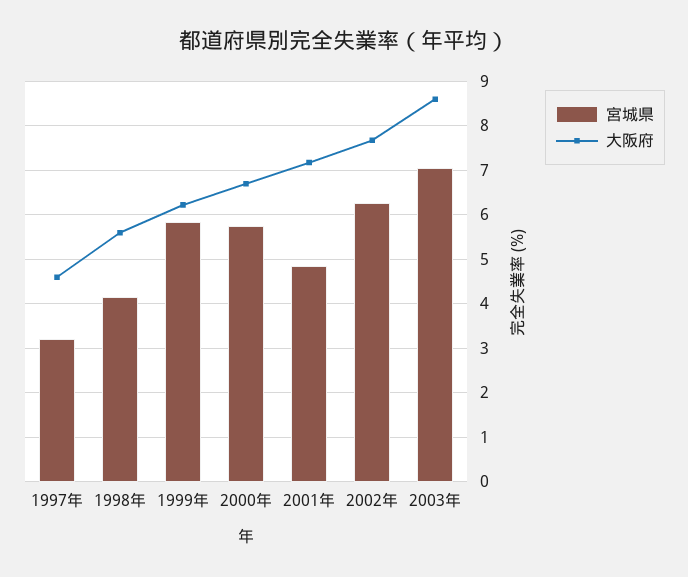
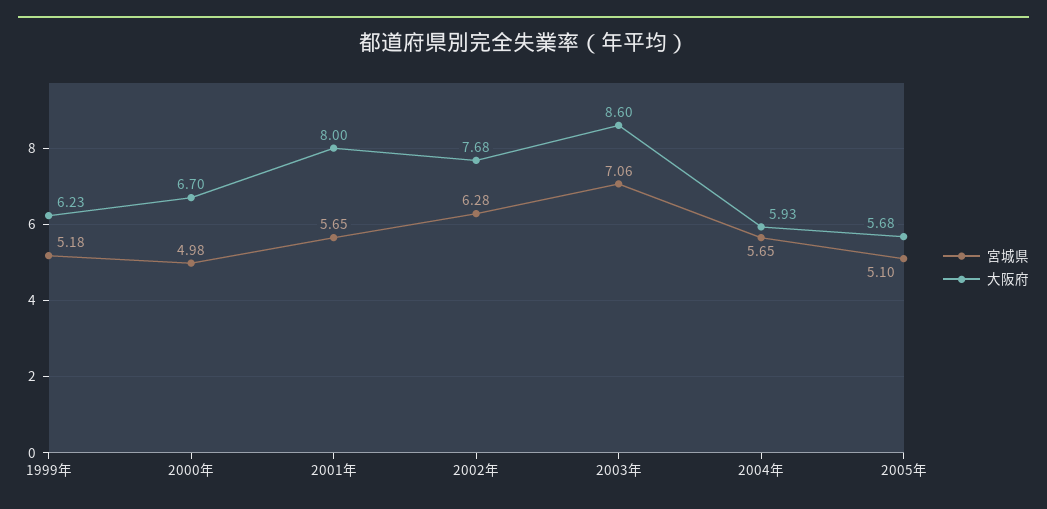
宮城県, 1997年: 3.2 -> none
大阪府, 1997年: 4.6 -> none
宮城県, 1998年: 4.2 -> none
大阪府, 1998年: 5.6 -> none
宮城県, 1999年: 5.8 -> 5.18
宮城県, 2000年: 5.8 -> 4.98
宮城県, 2001年: 4.8 -> 5.65
大阪府, 2001年: 7.2 -> 8
宮城県, 2004年: none -> 5.65
大阪府, 2004年: none -> 5.93
宮城県, 2005年: none -> 5.1
大阪府, 2005年: none -> 5.68

